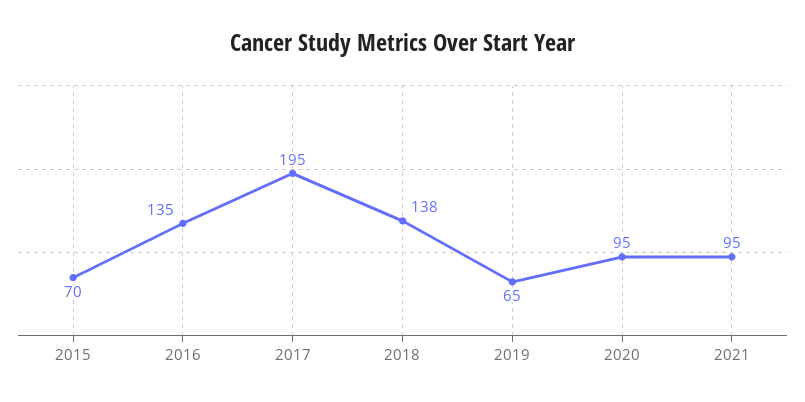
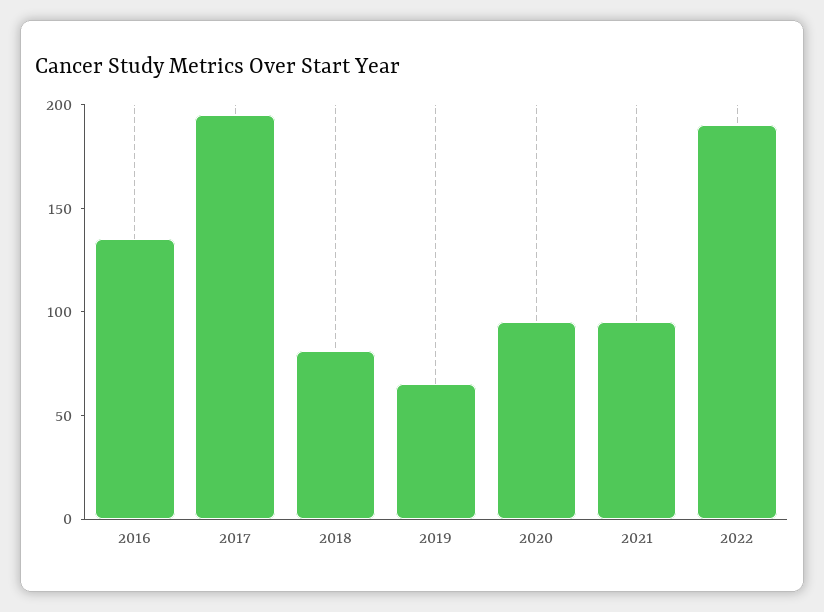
2015: 70 -> none
2018: 138 -> 80
2022: none -> 190

